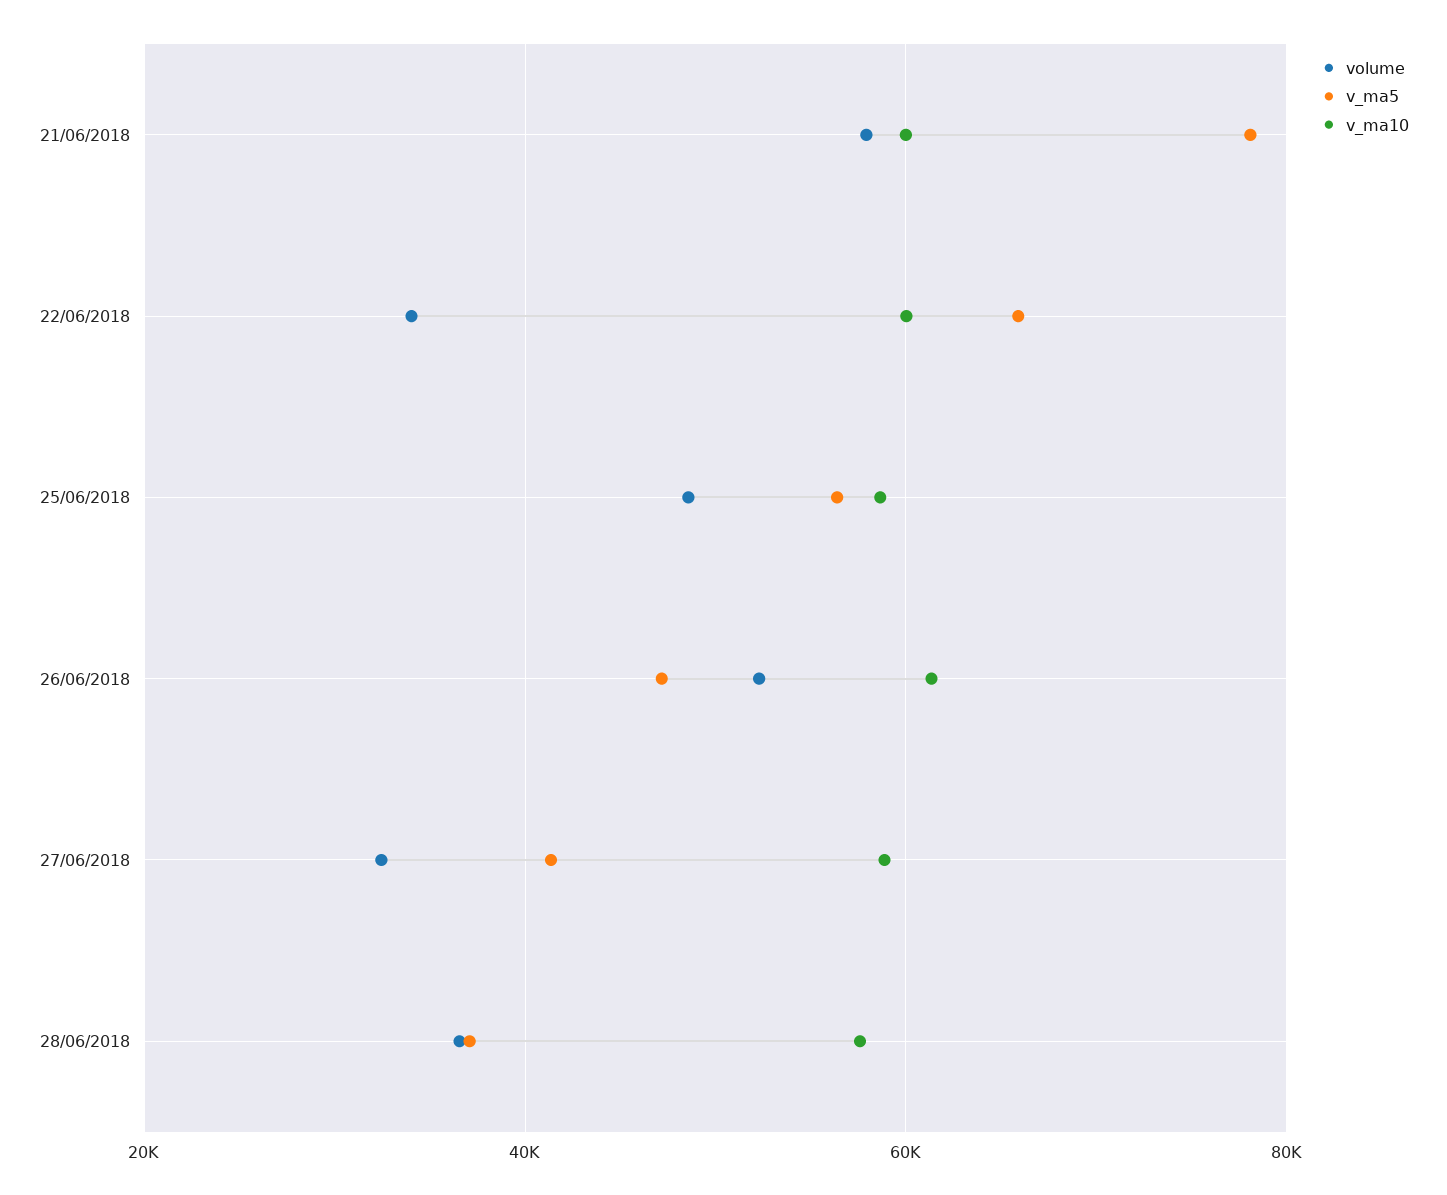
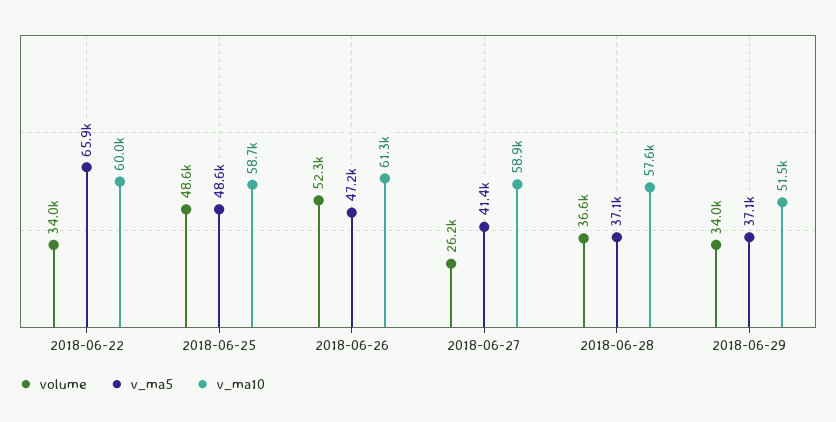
volume, 21/06/2018: 58000 -> none
v_ma5, 21/06/2018: 78000 -> none
v_ma10, 21/06/2018: 60000 -> none
v_ma5, 25/06/2018: 56000 -> 48600
volume, 27/06/2018: 32000 -> 26200
volume, 2018-06-29: none -> 34000
v_ma5, 2018-06-29: none -> 37100
v_ma10, 2018-06-29: none -> 51500

